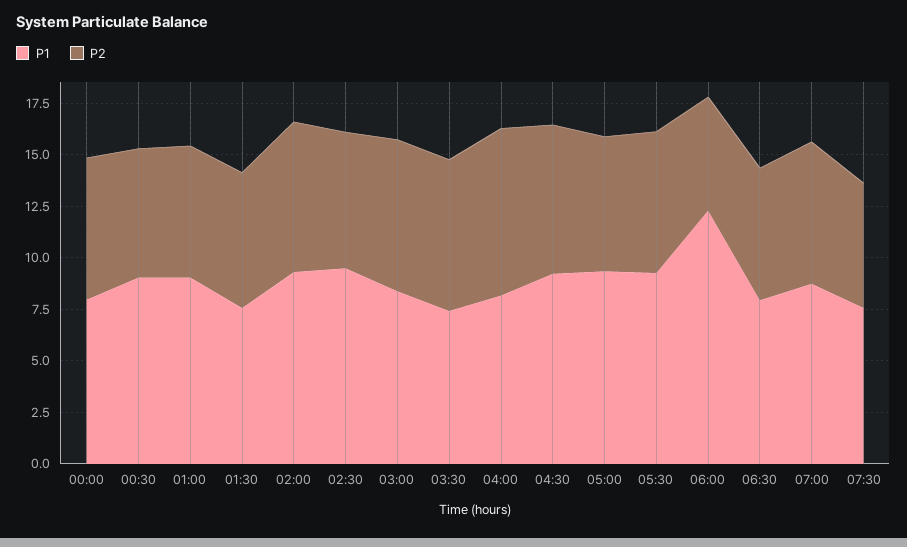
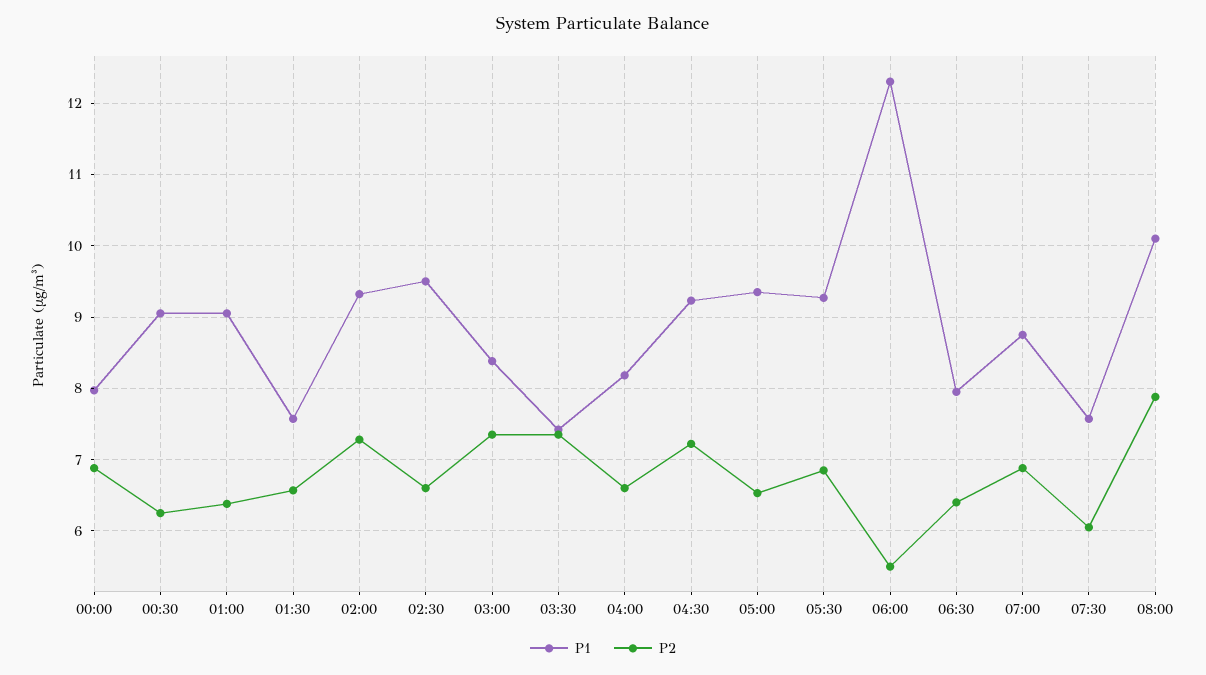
P2, 04:00: 8 -> 6.6
P1, 08:00: none -> 10.1
P2, 08:00: none -> 7.9

